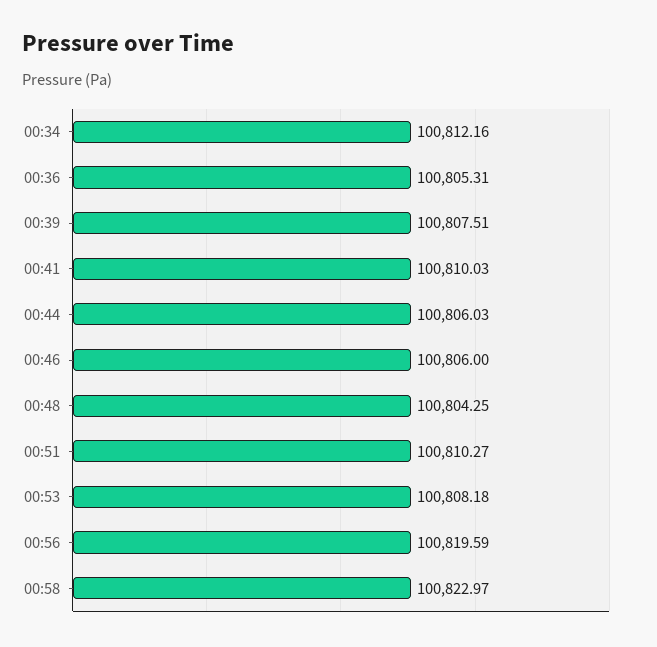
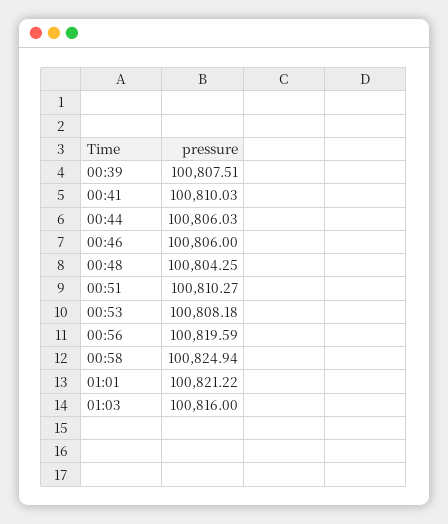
00:34: 100812.16 -> none
00:36: 100805.31 -> none
00:58: 100822.97 -> 100824.94
01:01: none -> 100821.22
01:03: none -> 100816

